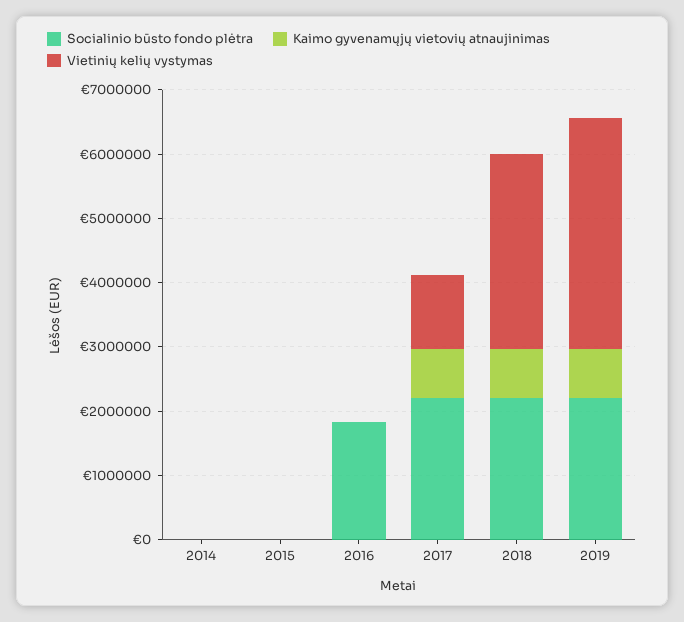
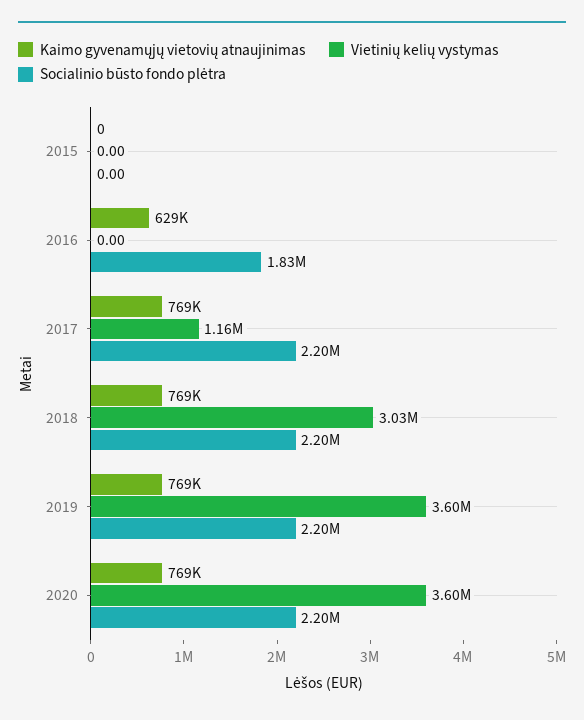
Socialinio būsto fondo plėtra, 2014: 0 -> none
Kaimo gyvenamųjų vietovių atnaujinimas, 2014: 0 -> none
Vietinių kelių vystymas, 2014: 0 -> none
Kaimo gyvenamųjų vietovių atnaujinimas, 2016: 0 -> 629000
Kaimo gyvenamųjų vietovių atnaujinimas, 2020: none -> 769000
Vietinių kelių vystymas, 2020: none -> 3600000
Socialinio būsto fondo plėtra, 2020: none -> 2200000

